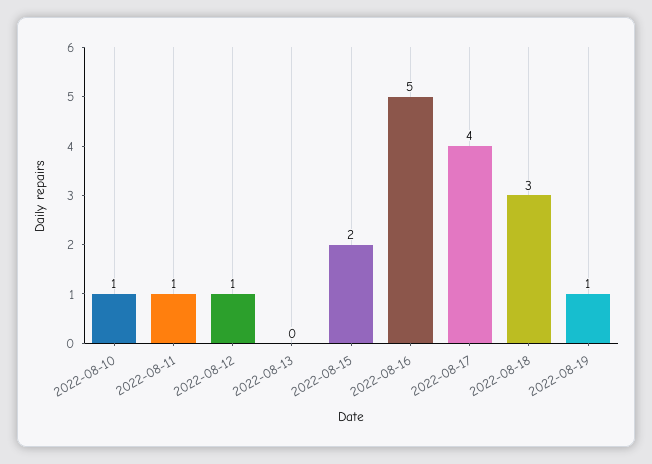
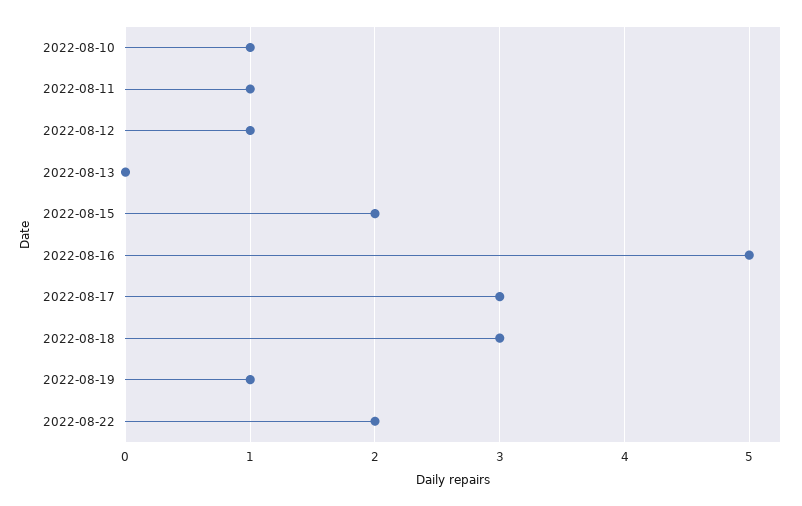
2022-08-17: 4 -> 3
2022-08-22: none -> 2

